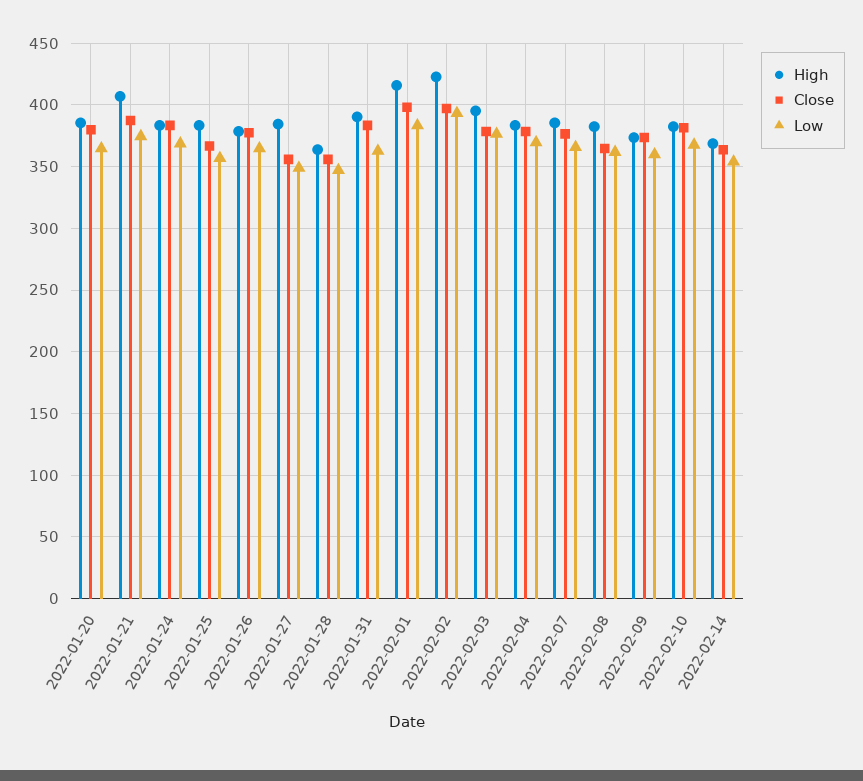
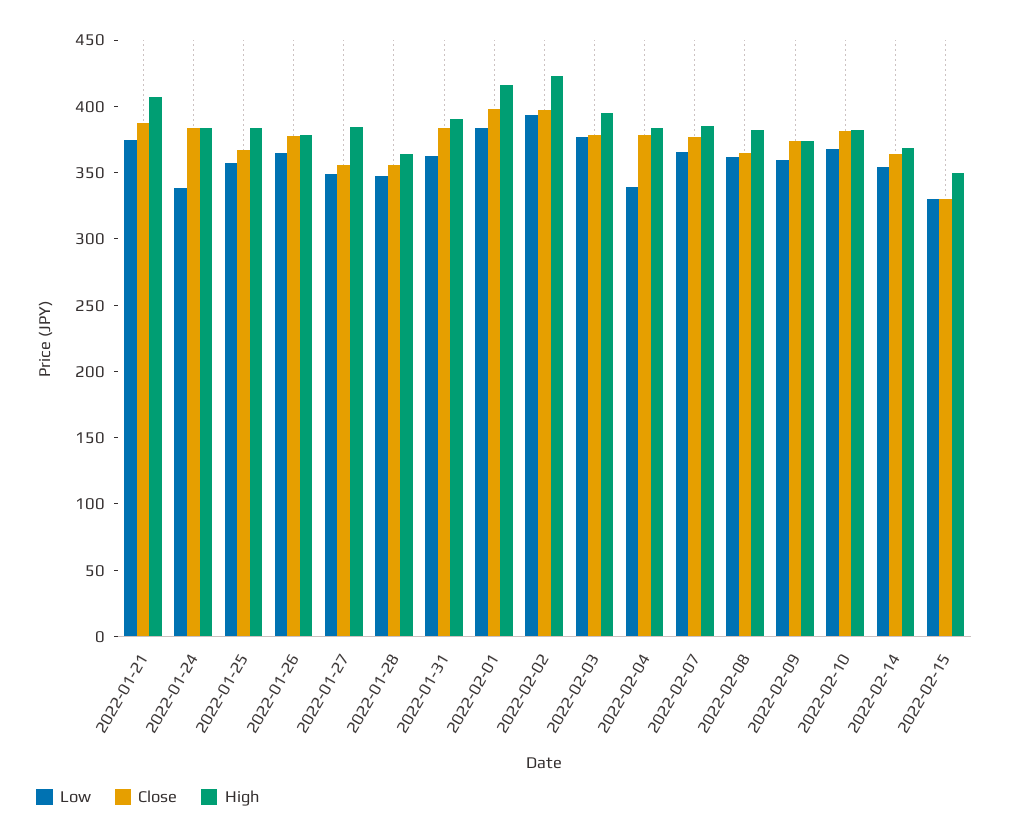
High, 2022-01-20: 385 -> none
Close, 2022-01-20: 380 -> none
Low, 2022-01-20: 365 -> none
Low, 2022-01-24: 370 -> 340
Low, 2022-02-04: 370 -> 340
Low, 2022-02-15: none -> 330
Close, 2022-02-15: none -> 330
High, 2022-02-15: none -> 350

